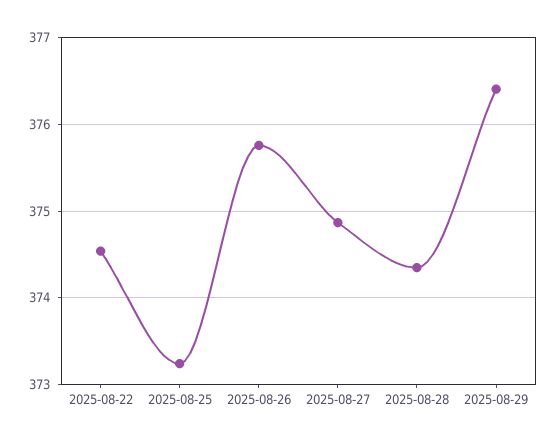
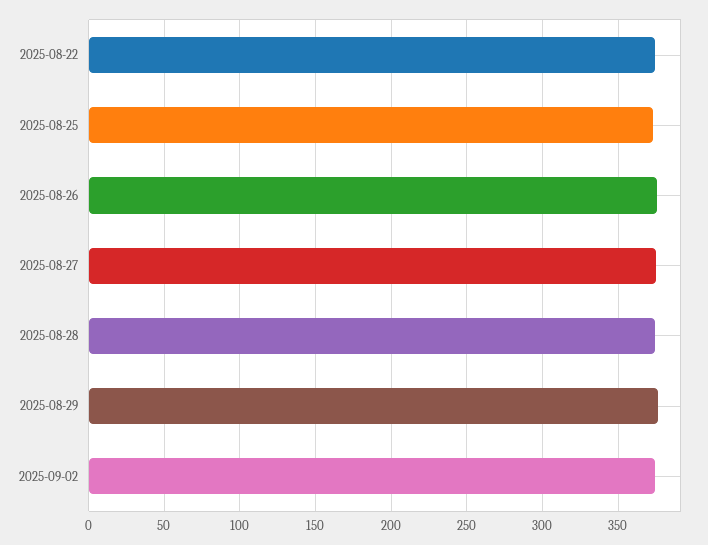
2025-09-02: none -> 375

